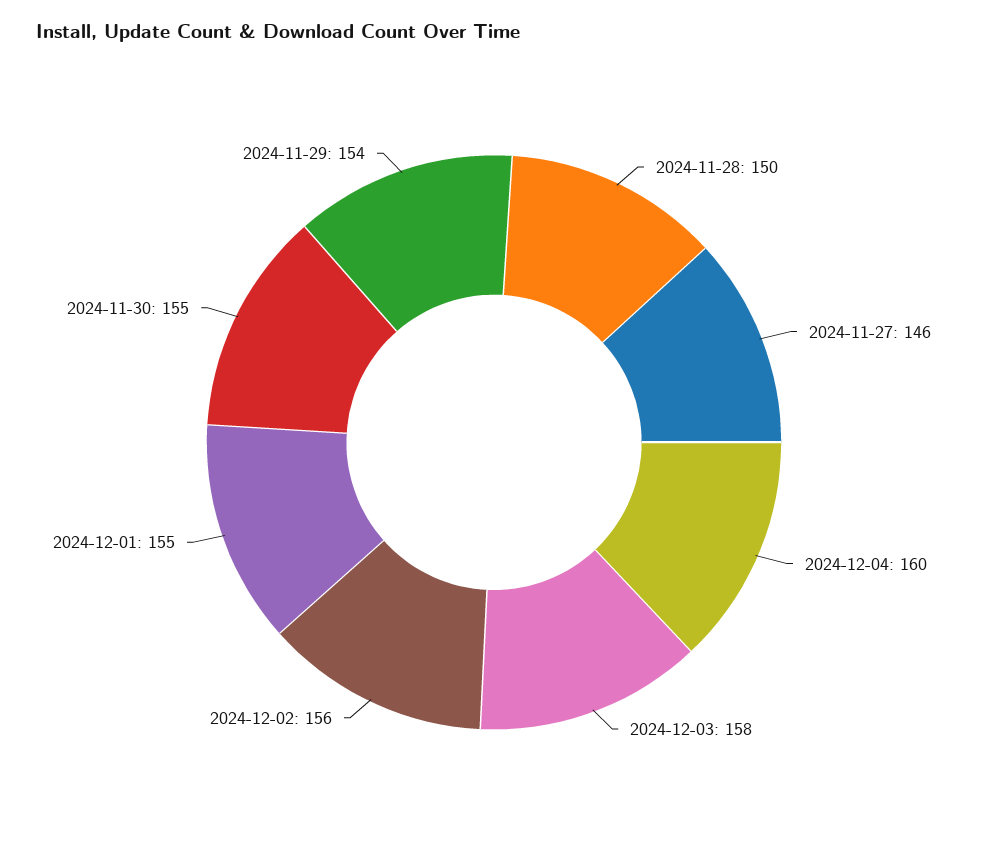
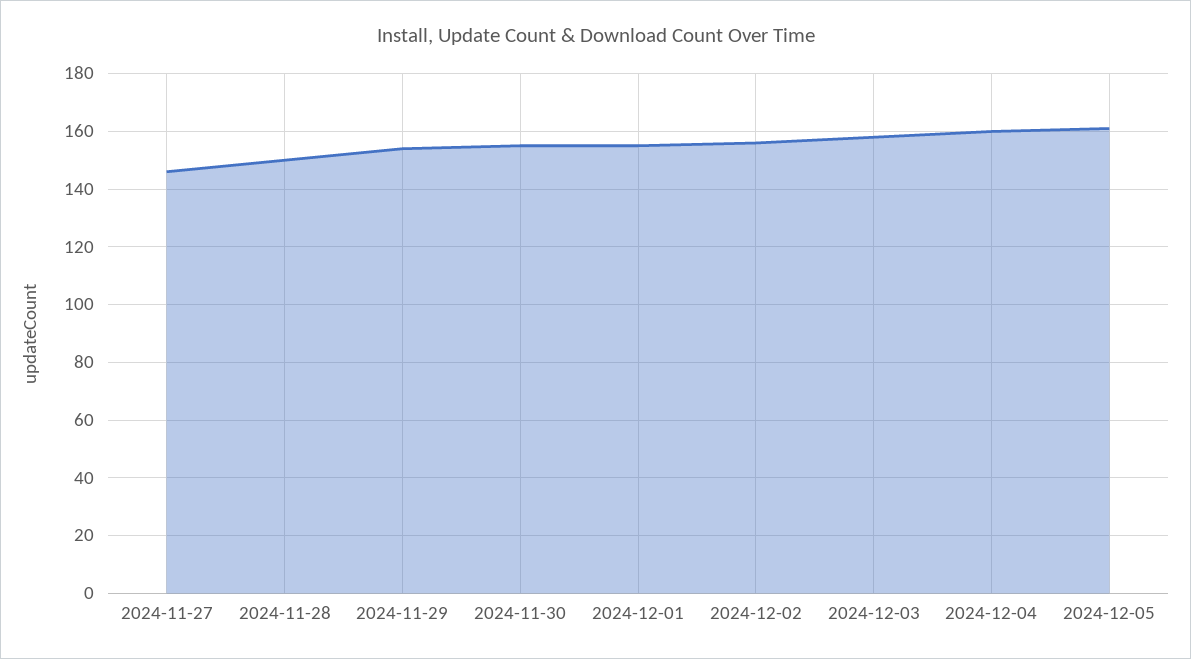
2024-12-05: none -> 160

